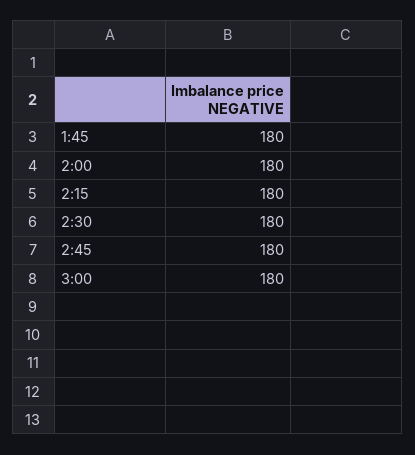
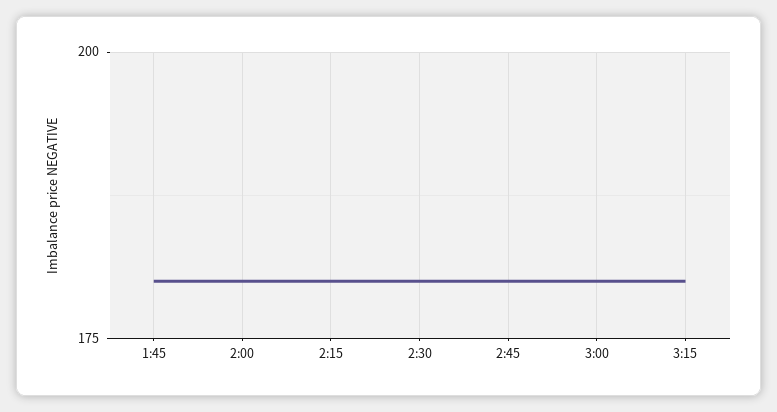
3:15: none -> 180

